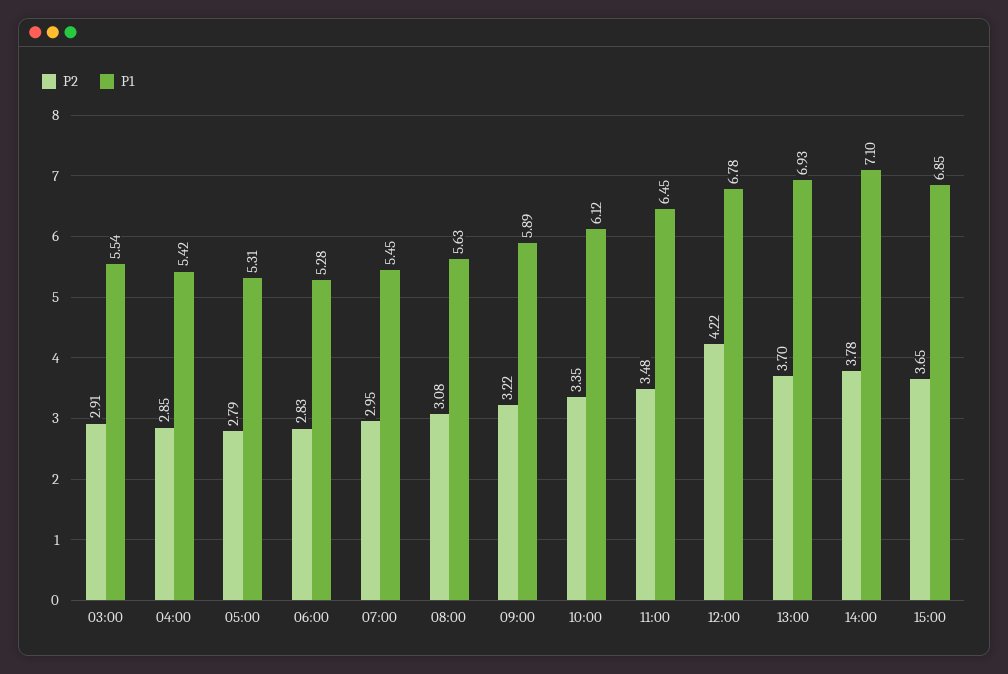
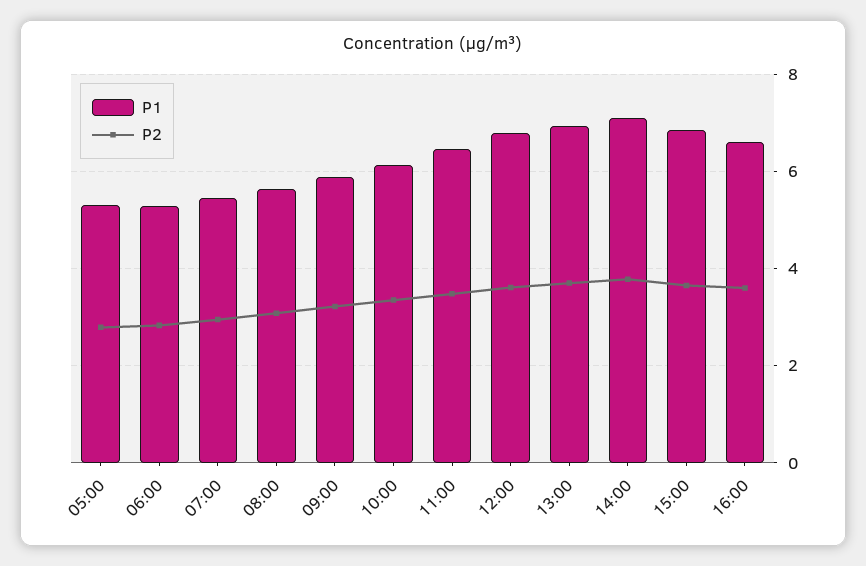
P2, 03:00: 2.91 -> none
P1, 03:00: 5.54 -> none
P2, 04:00: 2.85 -> none
P1, 04:00: 5.42 -> none
P2, 12:00: 4.22 -> 3.6
P1, 16:00: none -> 6.6
P2, 16:00: none -> 3.6

